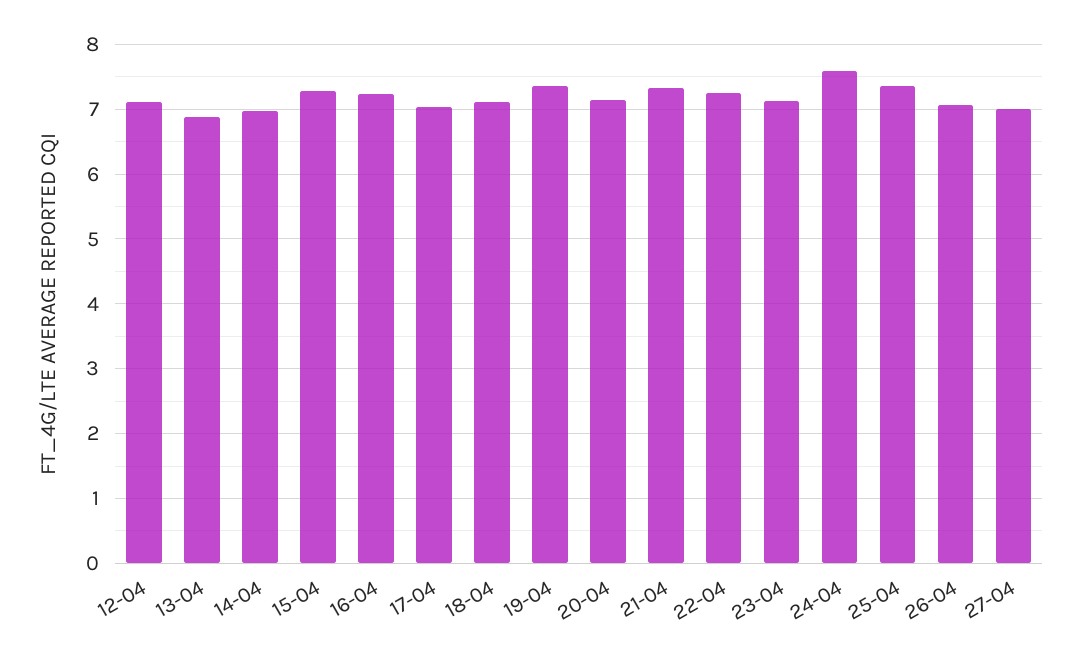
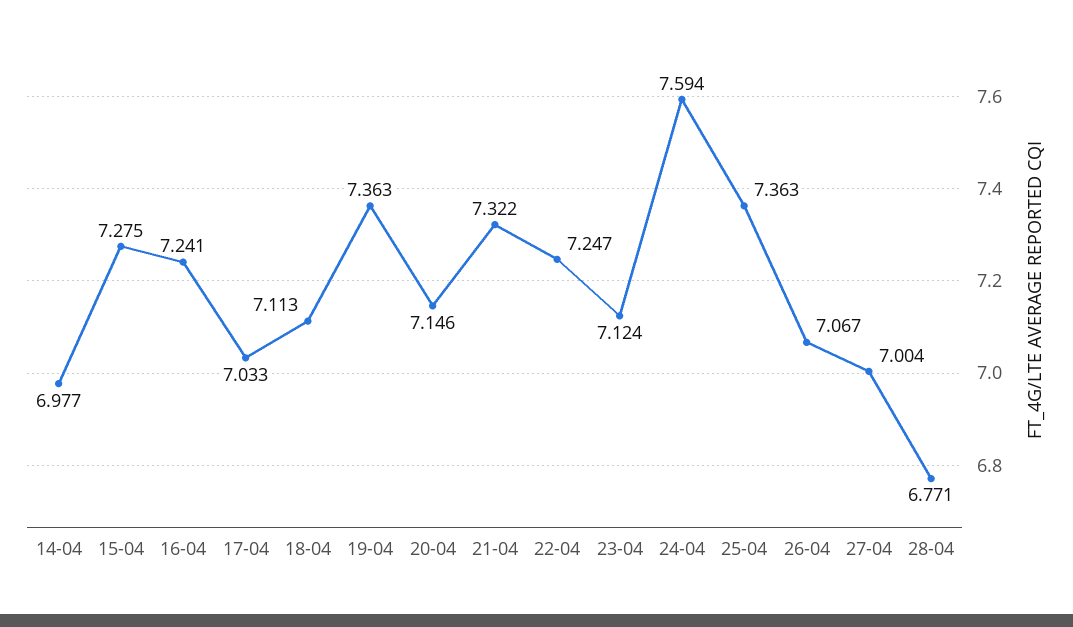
12-04: 7.1 -> none
13-04: 6.9 -> none
28-04: none -> 6.771

